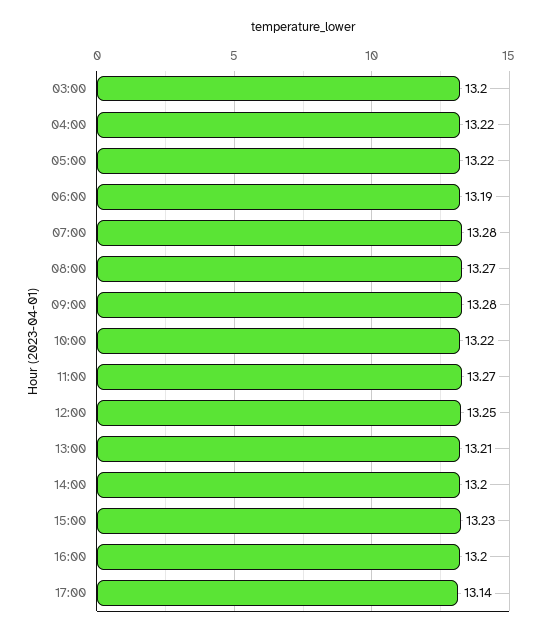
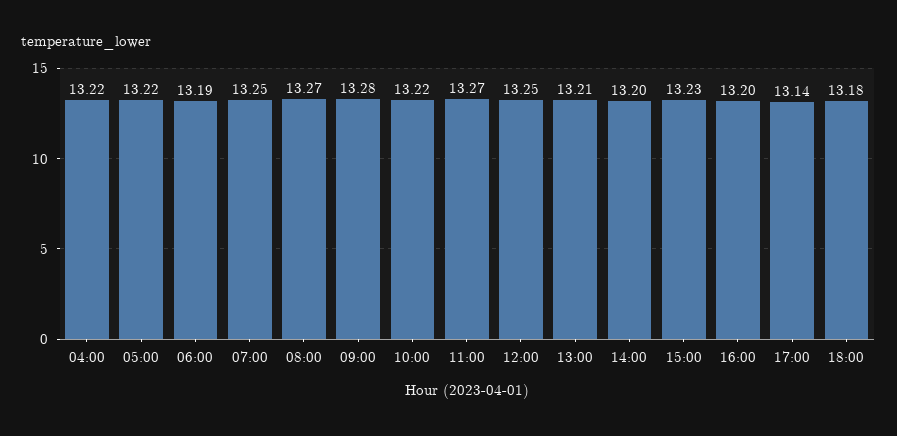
03:00: 13.2 -> none
07:00: 13.28 -> 13.25
18:00: none -> 13.18

